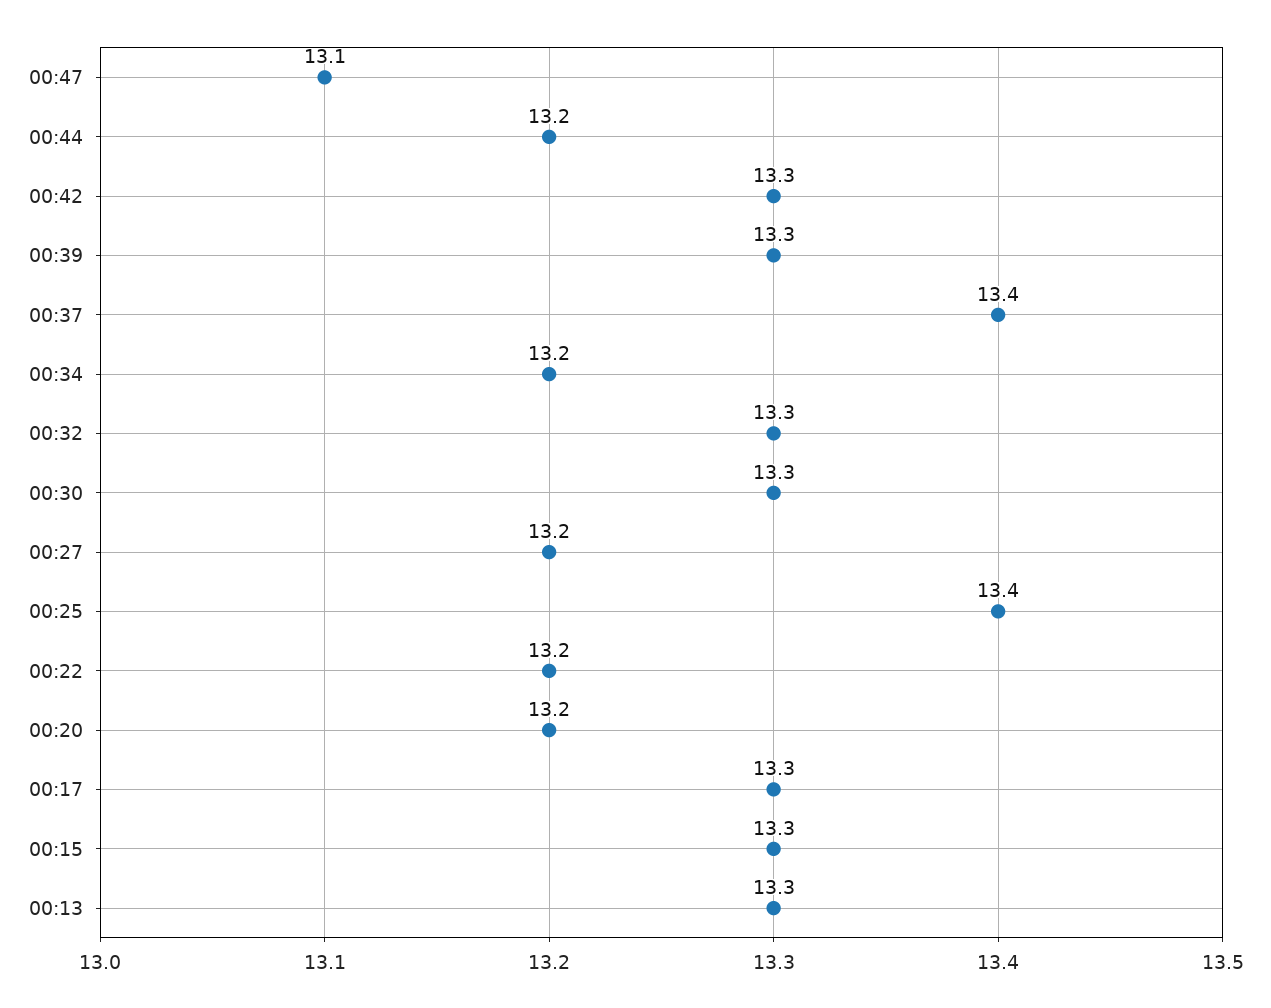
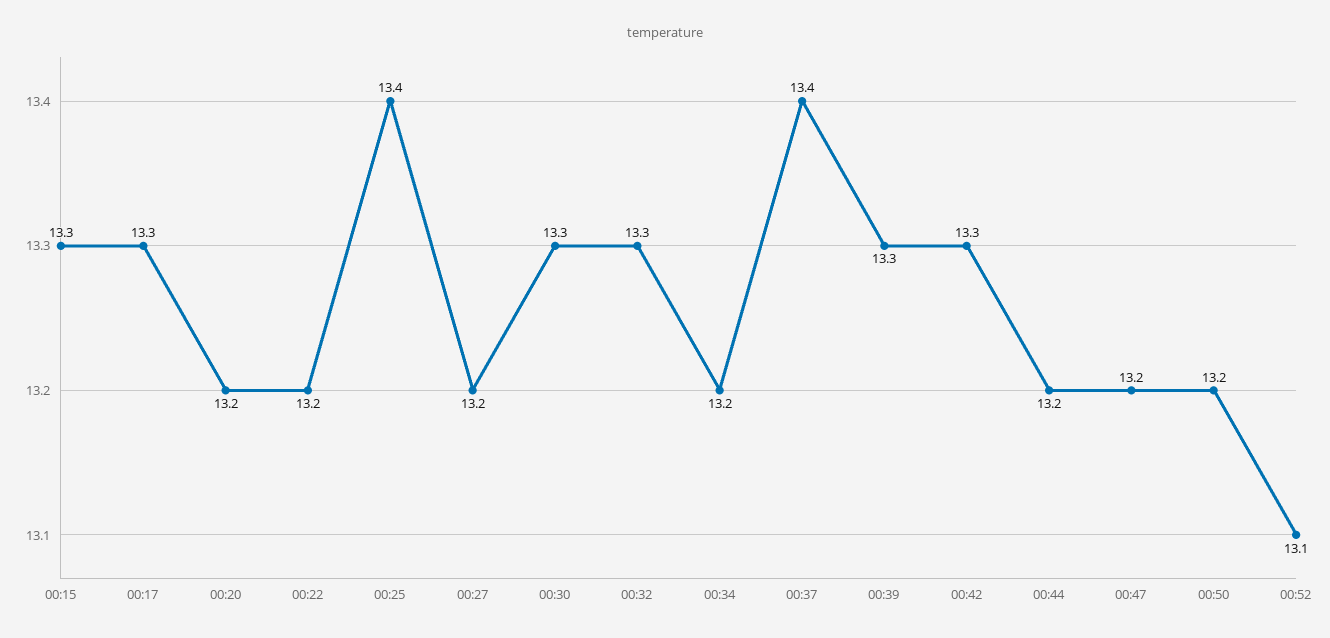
00:47: 13.1 -> 13.2
00:13: 13.3 -> none
00:50: none -> 13.2
00:52: none -> 13.1

